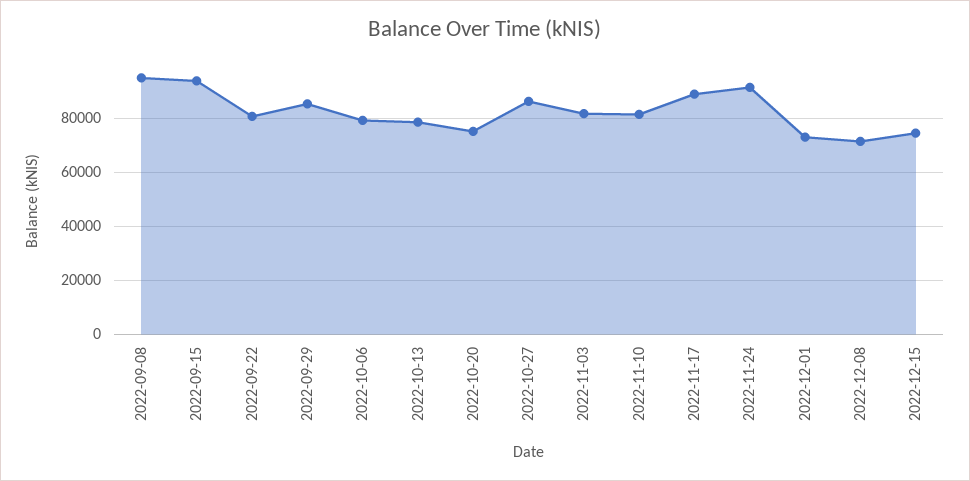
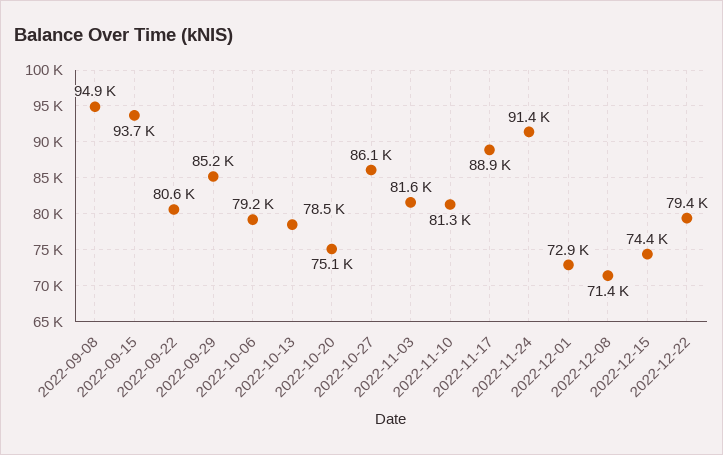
2022-12-22: none -> 79400

